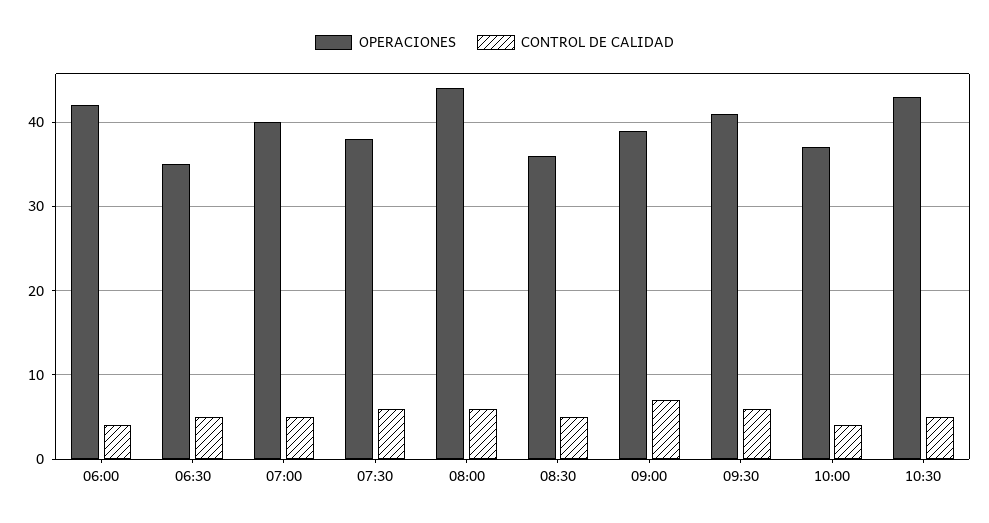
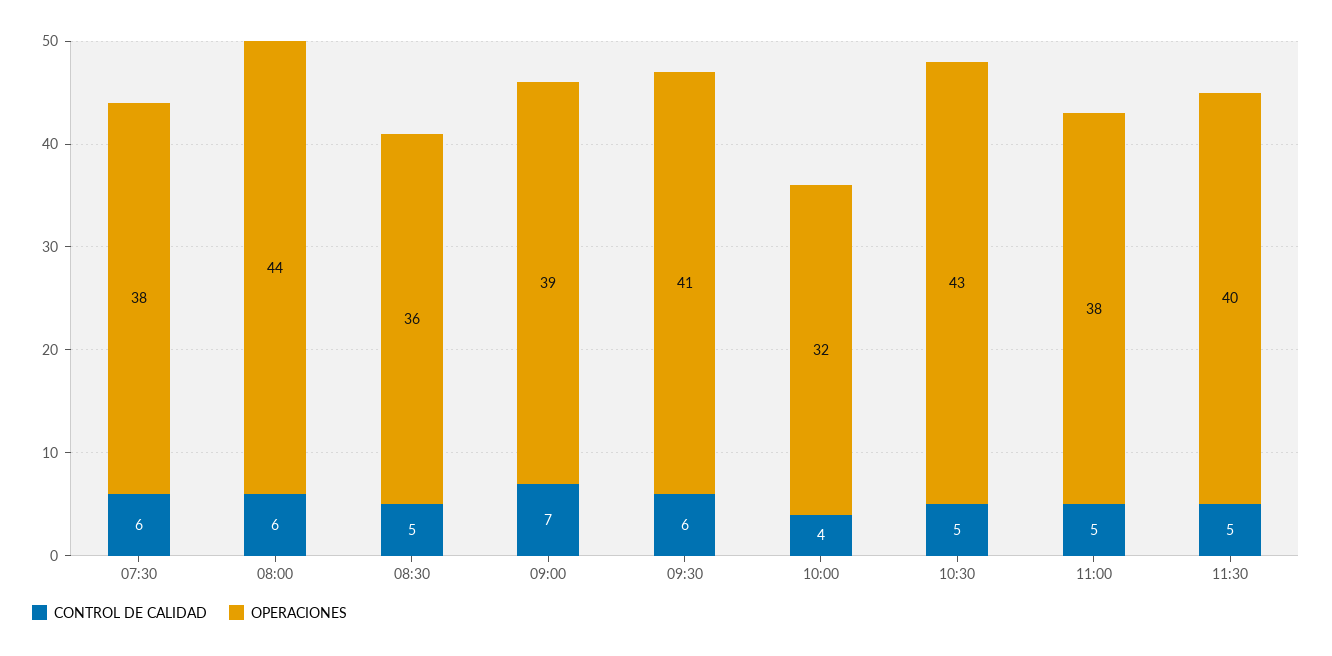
OPERACIONES, 06:00: 42 -> none
CONTROL DE CALIDAD, 06:00: 4 -> none
OPERACIONES, 06:30: 35 -> none
CONTROL DE CALIDAD, 06:30: 5 -> none
OPERACIONES, 07:00: 40 -> none
CONTROL DE CALIDAD, 07:00: 5 -> none
OPERACIONES, 10:00: 37 -> 32
CONTROL DE CALIDAD, 11:00: none -> 5
OPERACIONES, 11:00: none -> 38
CONTROL DE CALIDAD, 11:30: none -> 5
OPERACIONES, 11:30: none -> 40

